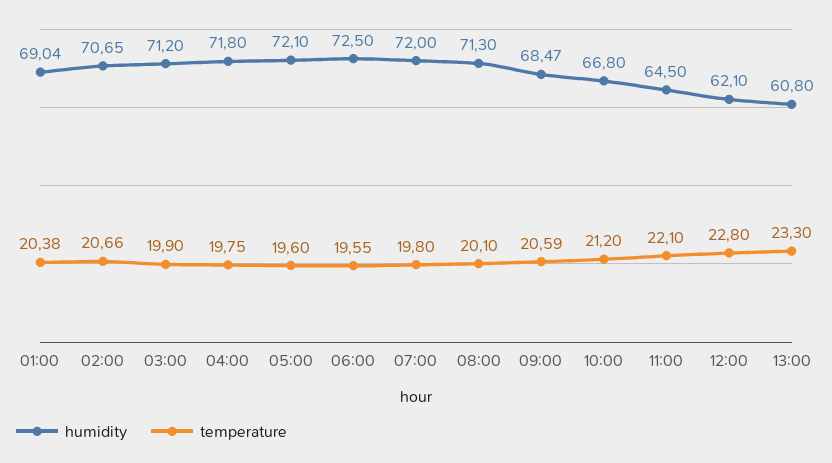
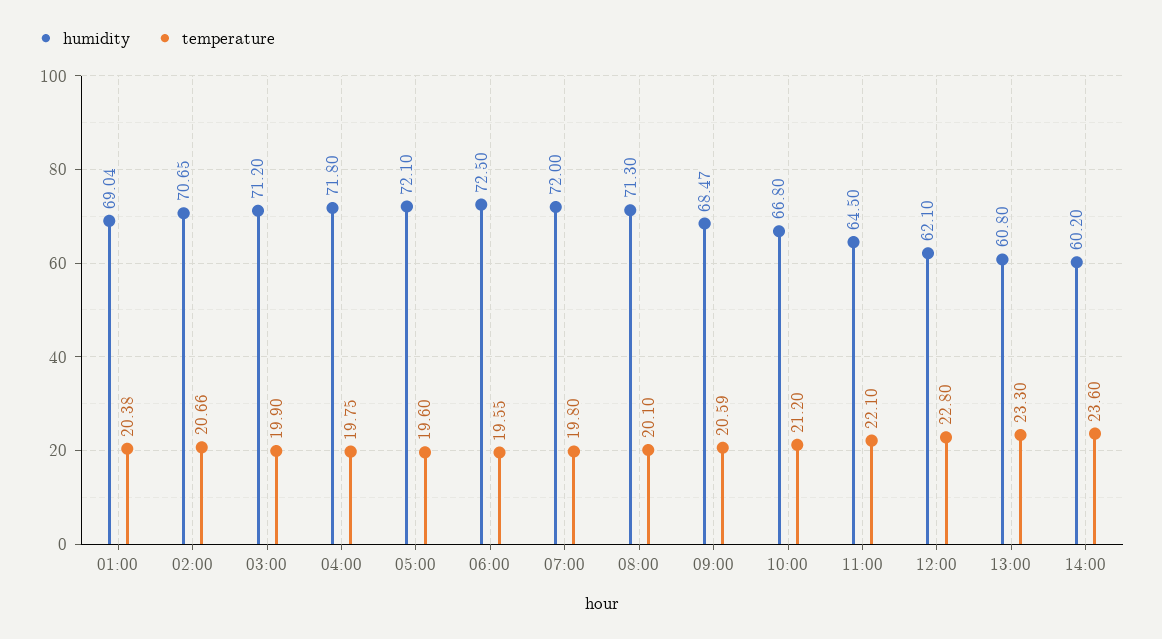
humidity, 14:00: none -> 60.2
temperature, 14:00: none -> 23.6

